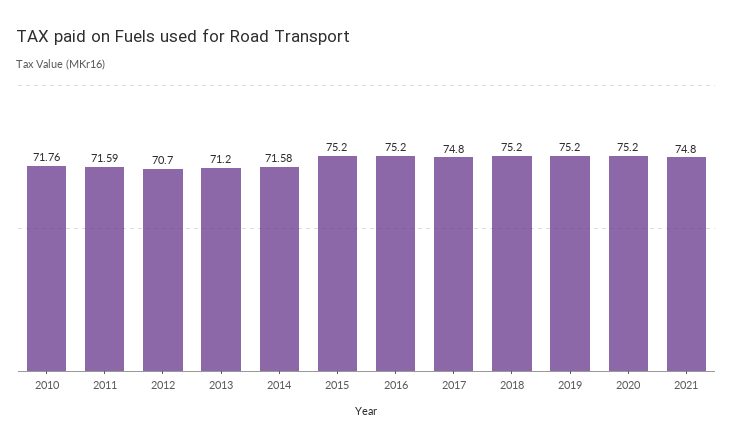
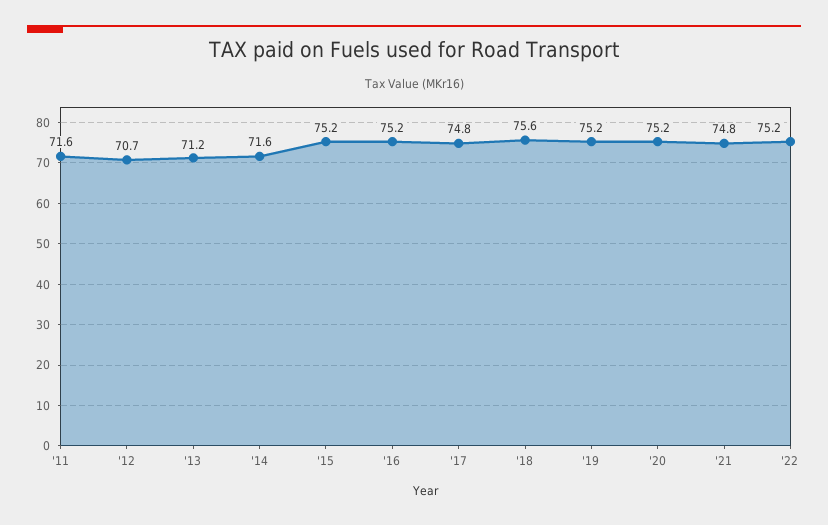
2010: 71.76 -> none
2018: 75.2 -> 75.6
'22: none -> 75.2

